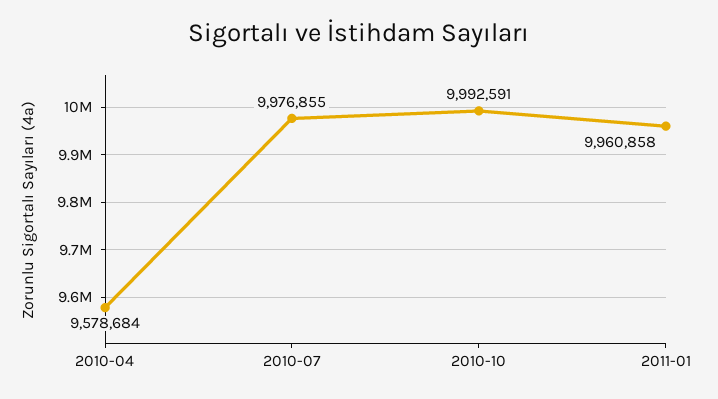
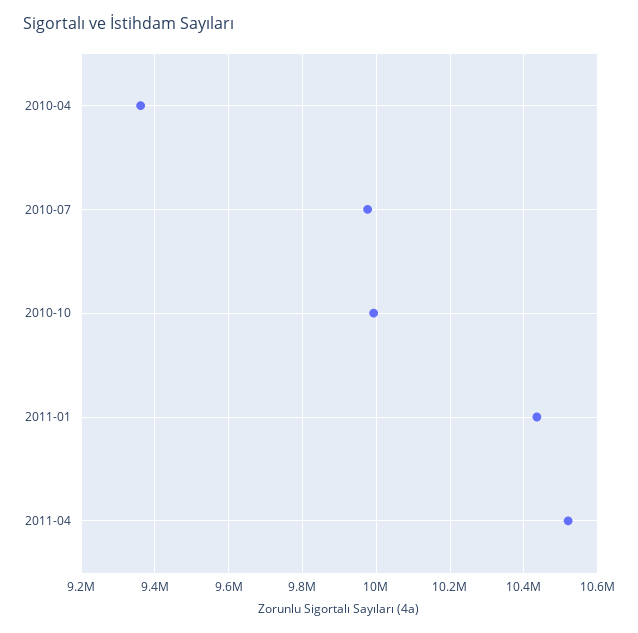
2010-04: 9578684 -> 9360000
2011-01: 9960858 -> 10440000
2011-04: none -> 10520000

